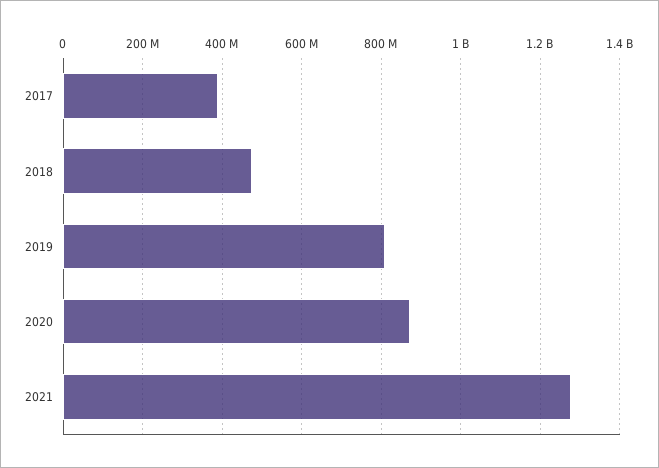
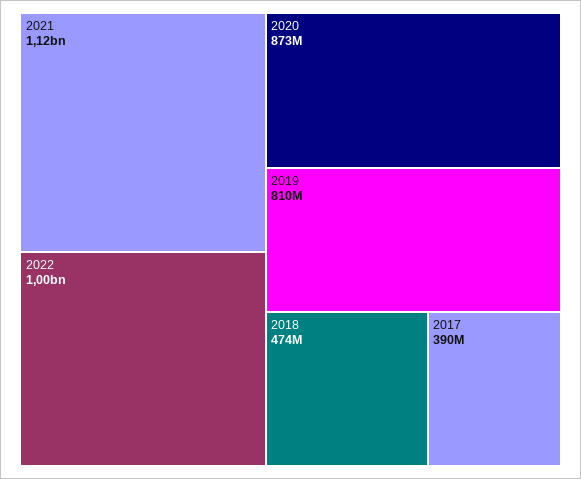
2021: 1280000000 -> 1120000000
2022: none -> 1000000000

